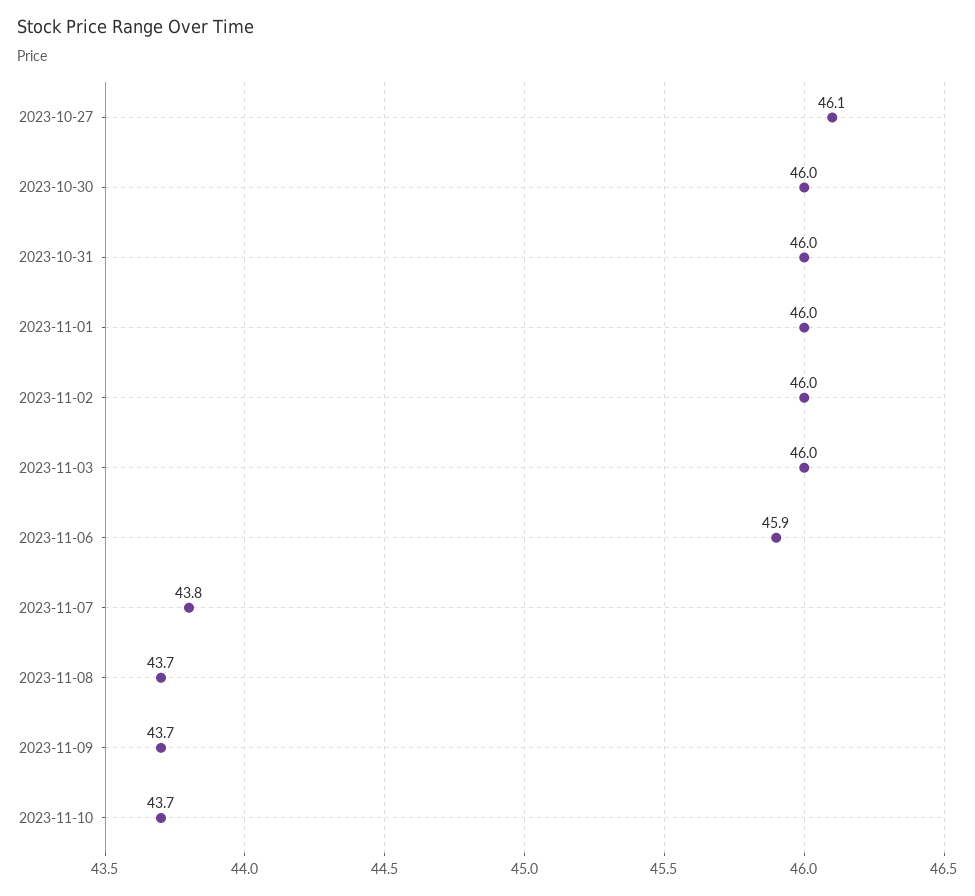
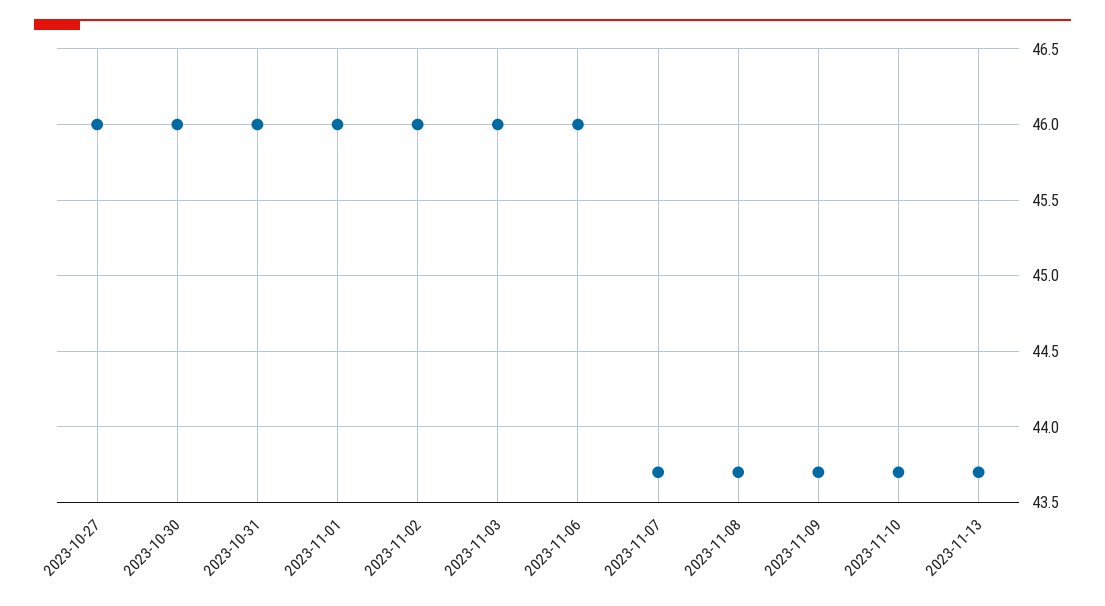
2023-10-27: 46.1 -> 46
2023-11-06: 45.9 -> 46
2023-11-07: 43.8 -> 43.7
2023-11-13: none -> 43.7

